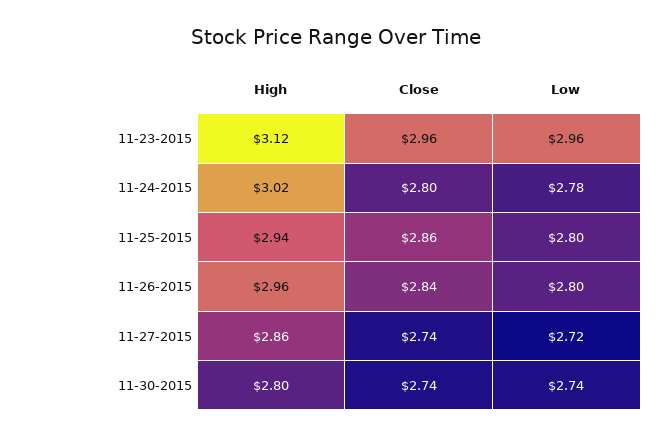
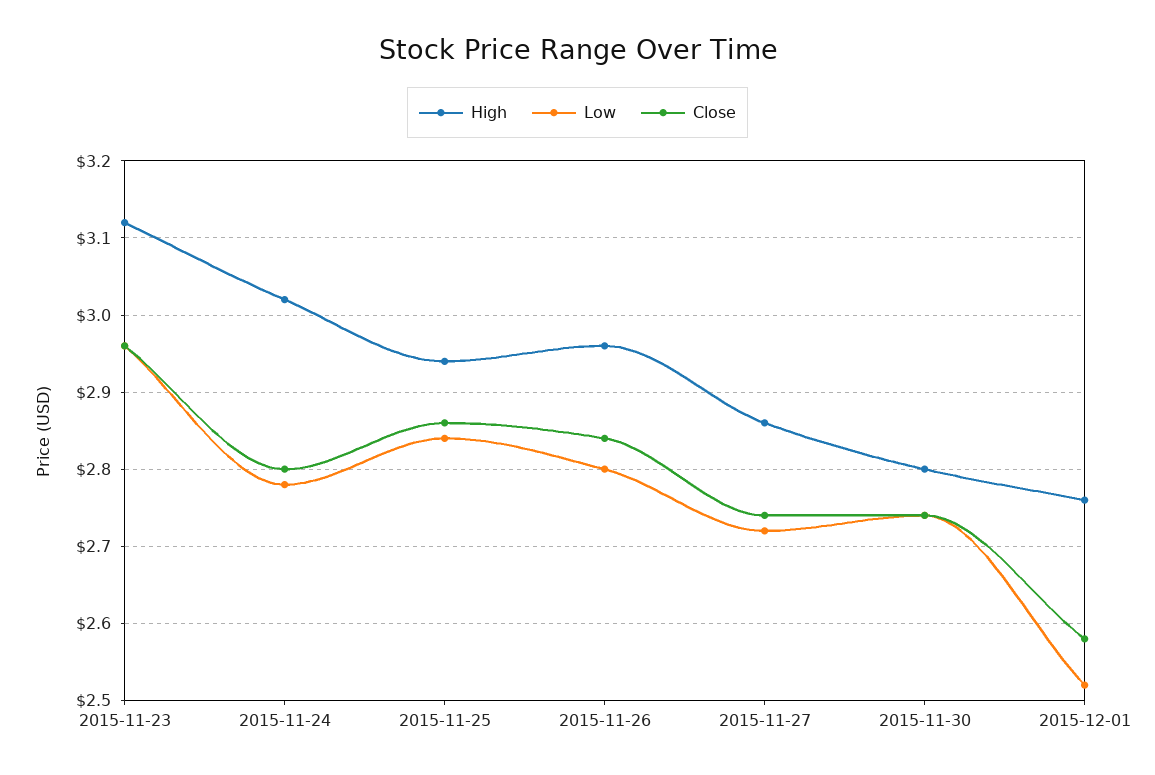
Low, 11-25-2015: 2.8 -> 2.84
High, 2015-12-01: none -> 2.76
Low, 2015-12-01: none -> 2.52
Close, 2015-12-01: none -> 2.58

